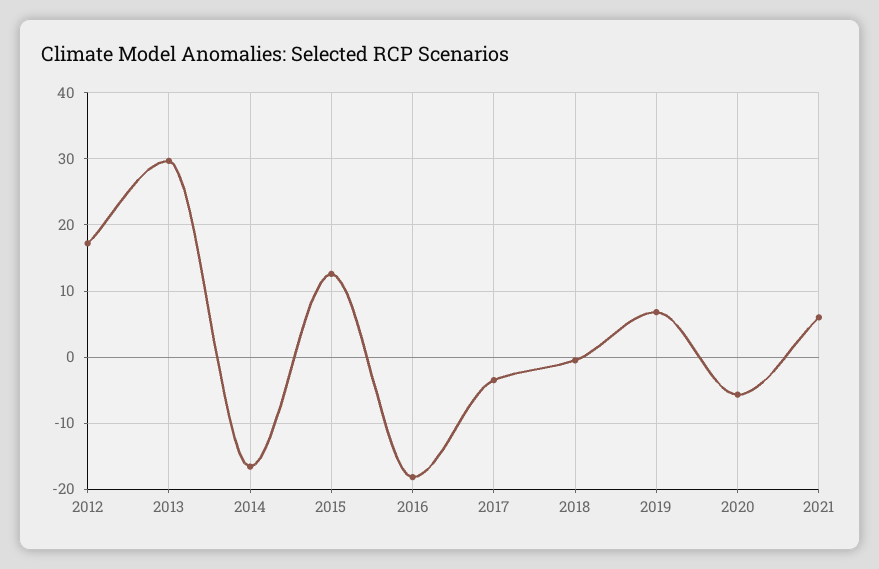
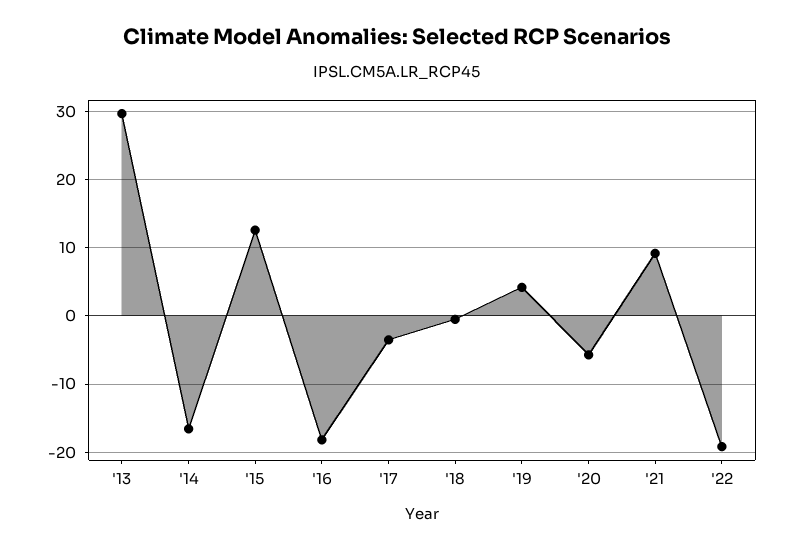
2012: 17 -> none
2019: 7 -> 4
2021: 6 -> 9
'22: none -> -19

